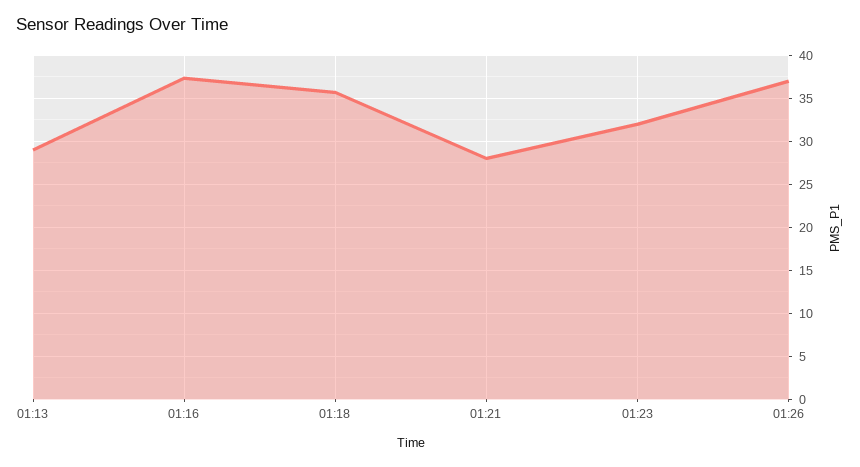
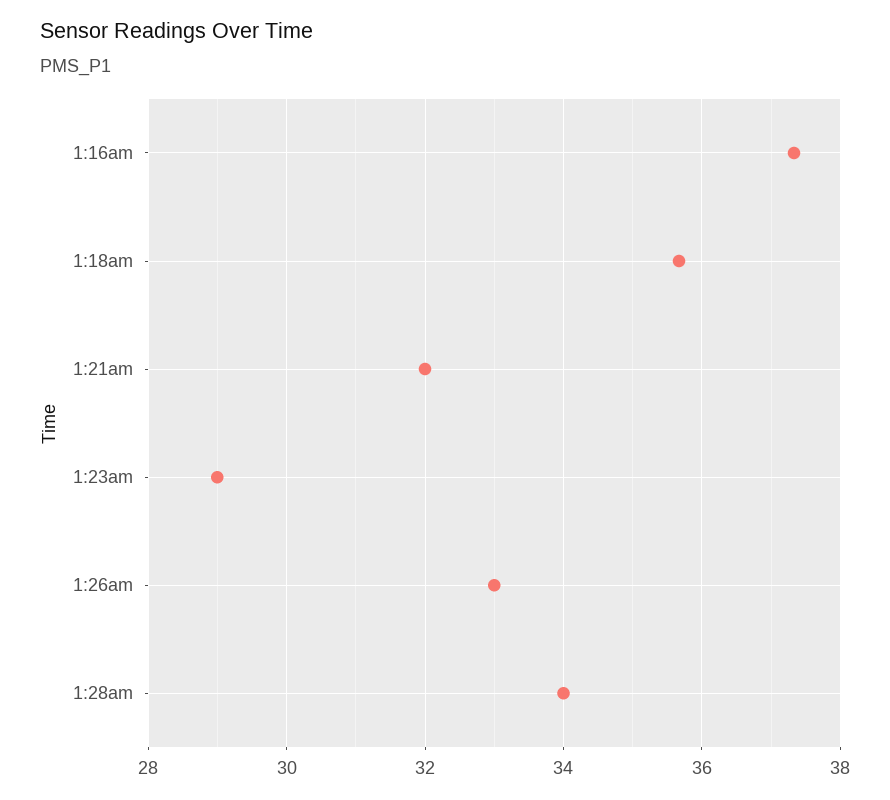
01:13: 29 -> none
01:21: 28 -> 32
01:23: 32 -> 29
01:26: 37 -> 33
1:28am: none -> 34

